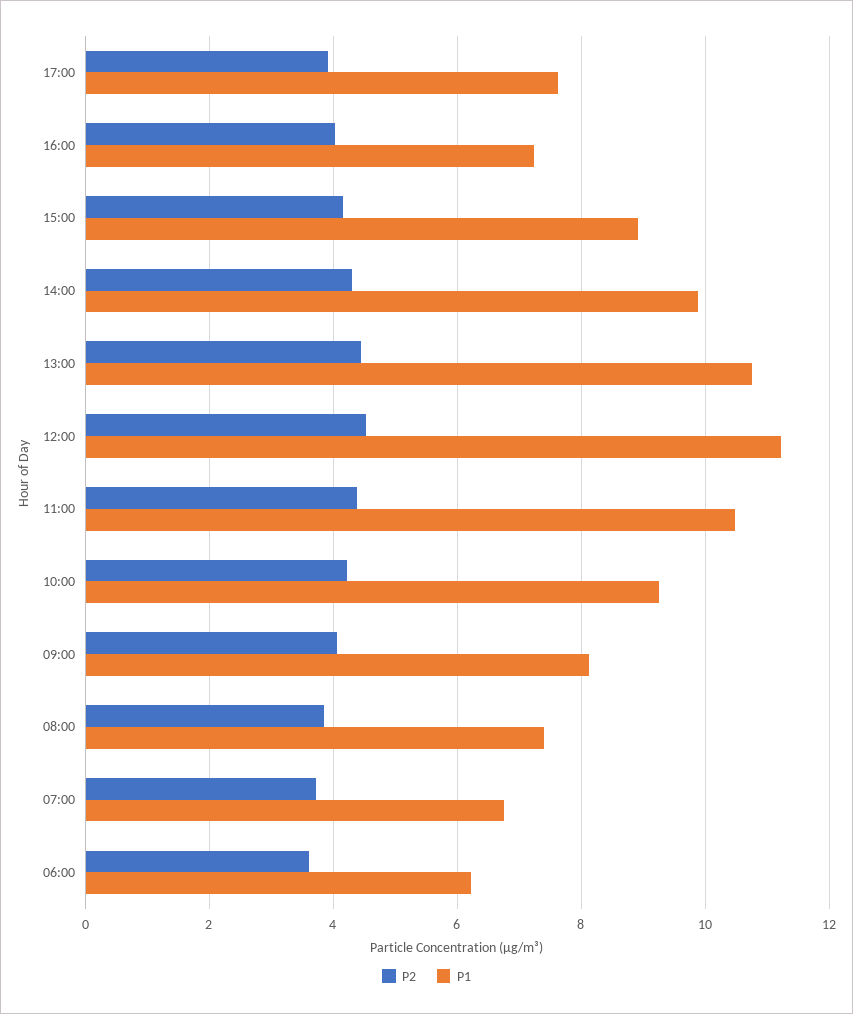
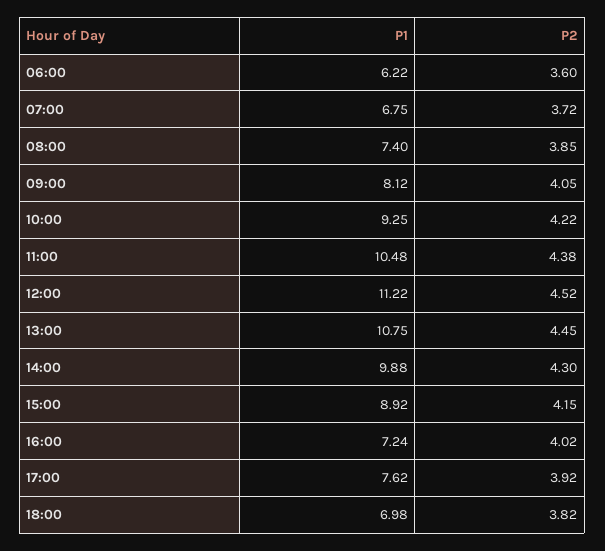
P1, 18:00: none -> 6.98
P2, 18:00: none -> 3.82

